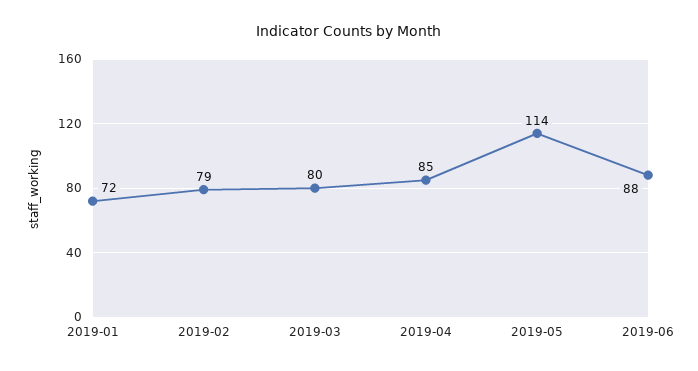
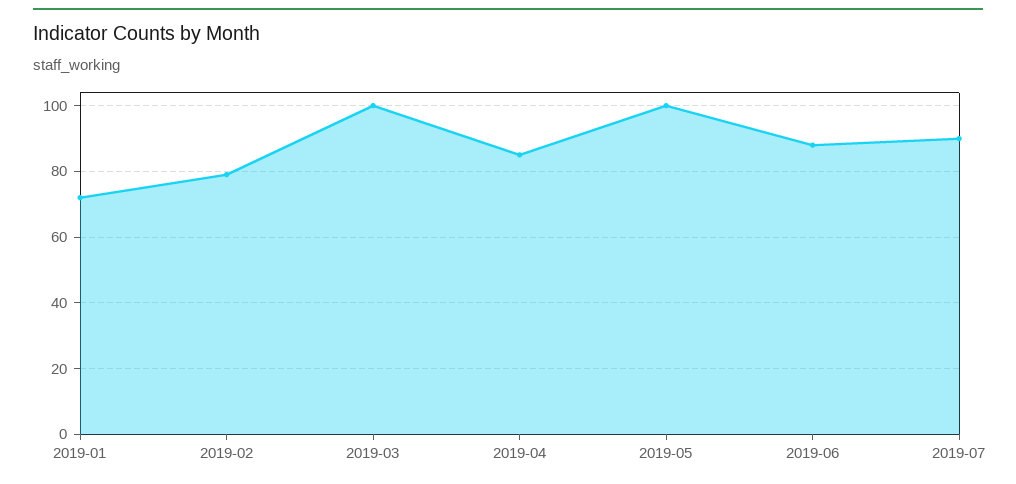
2019-03: 80 -> 100
2019-05: 114 -> 100
2019-07: none -> 90

